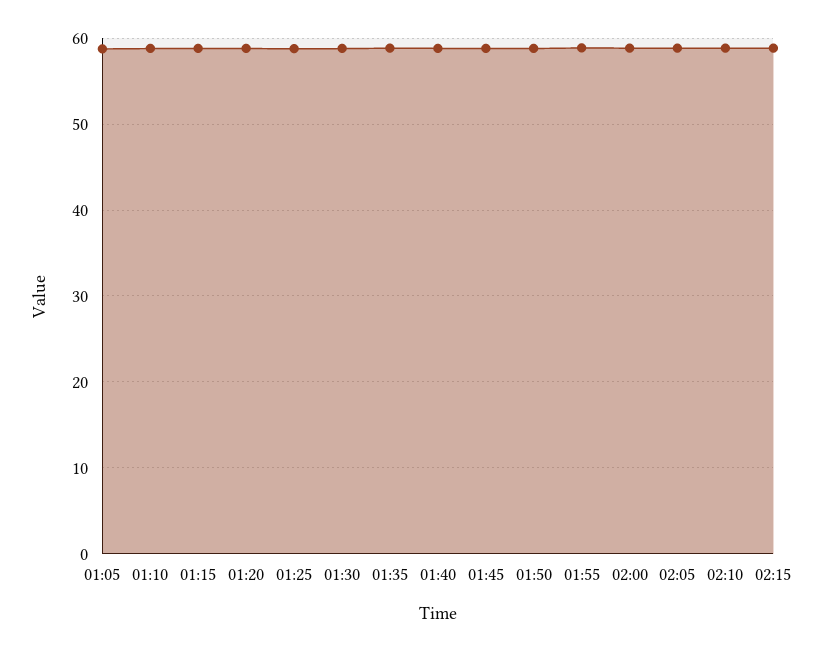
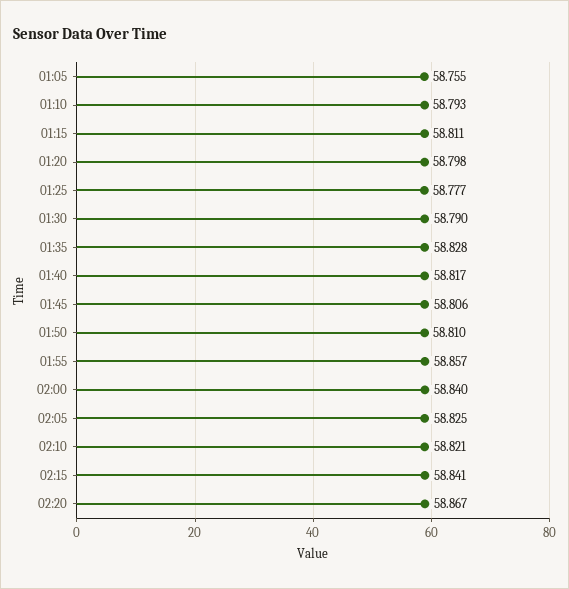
02:20: none -> 58.867

